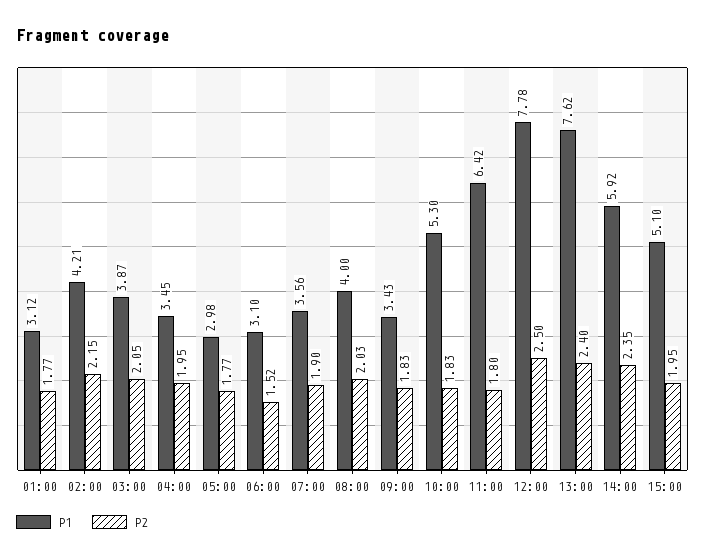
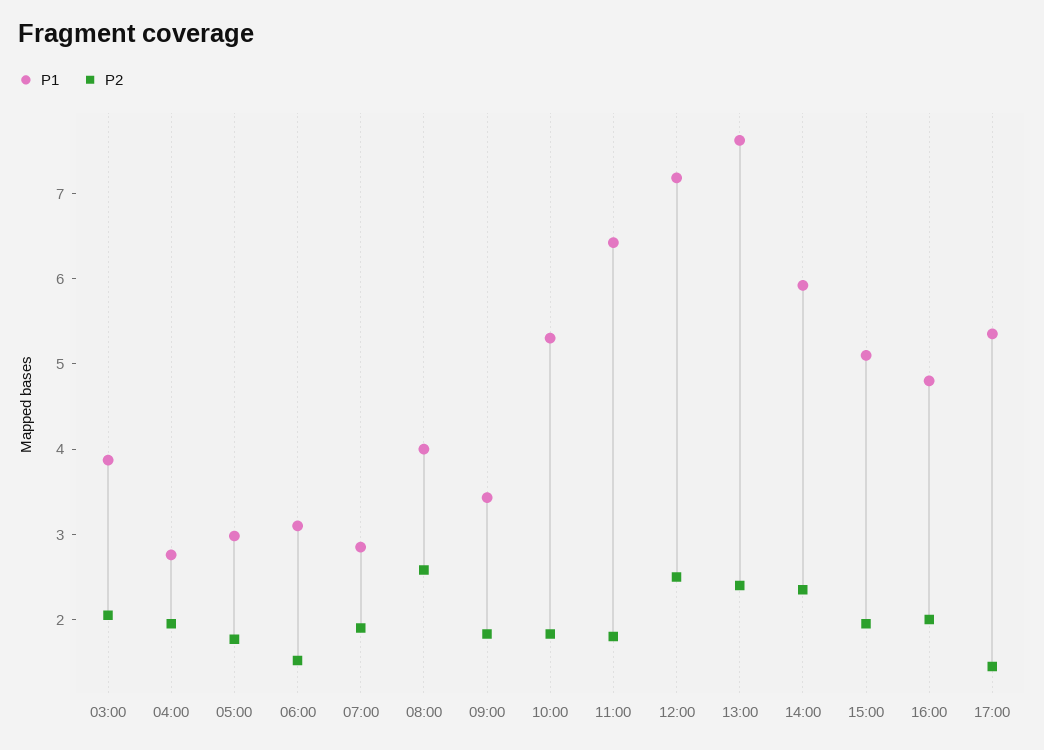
P1, 01:00: 3.12 -> none
P2, 01:00: 1.77 -> none
P1, 02:00: 4.21 -> none
P2, 02:00: 2.15 -> none
P1, 04:00: 3.45 -> 2.8
P1, 07:00: 3.56 -> 2.8
P2, 08:00: 2.03 -> 2.6
P1, 12:00: 7.78 -> 7.2
P1, 16:00: none -> 4.8
P2, 16:00: none -> 2
P1, 17:00: none -> 5.4
P2, 17:00: none -> 1.4

